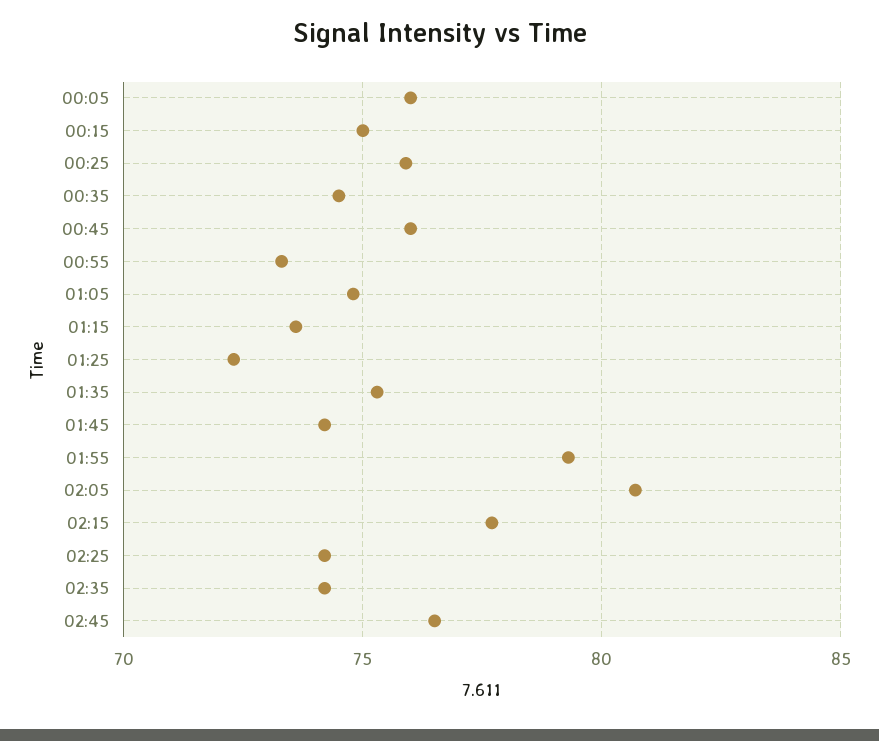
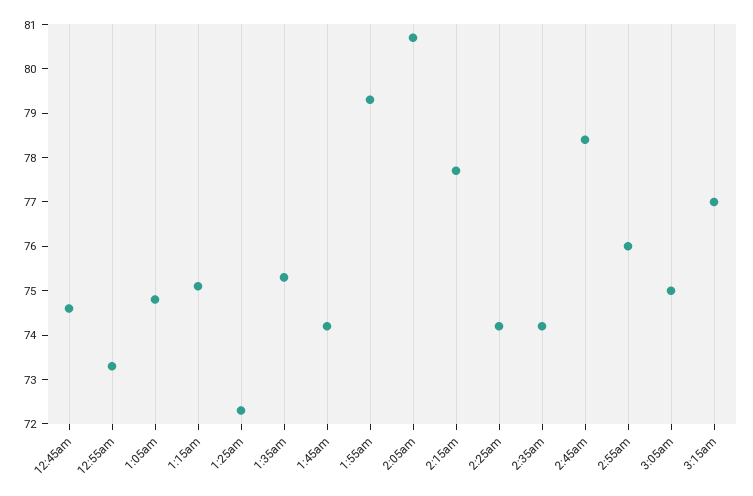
00:05: 76 -> none
00:15: 75 -> none
00:25: 76 -> none
00:35: 74.5 -> none
00:45: 76 -> 74.5
01:15: 73.5 -> 75
02:45: 76.5 -> 78.5
2:55am: none -> 76
3:05am: none -> 75
3:15am: none -> 77

